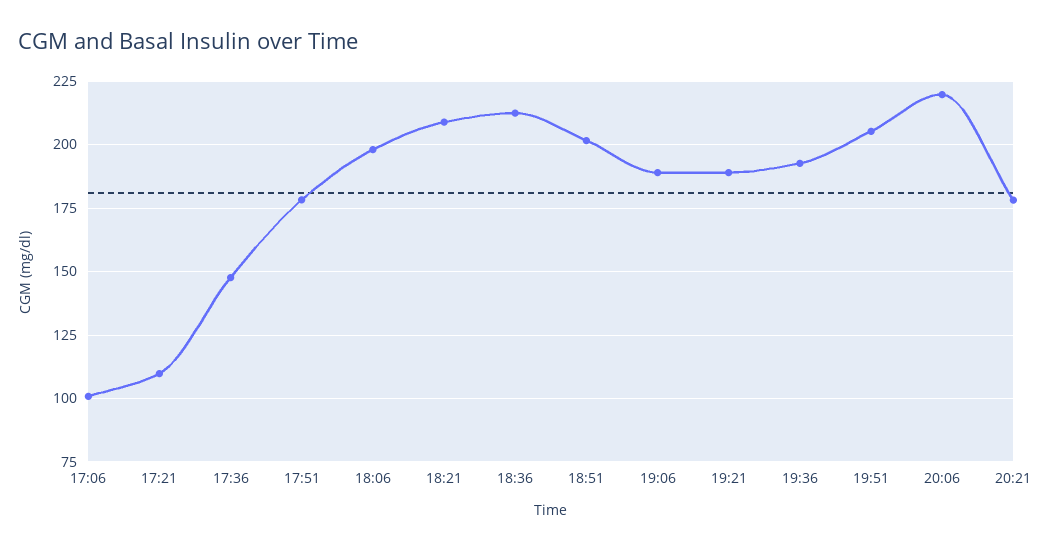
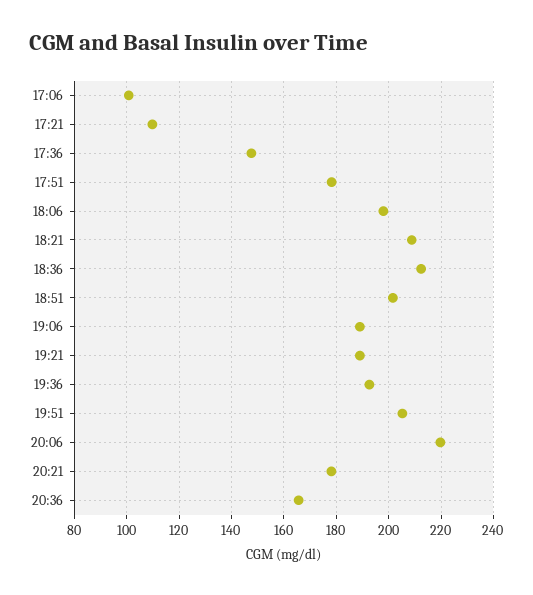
20:36: none -> 165

